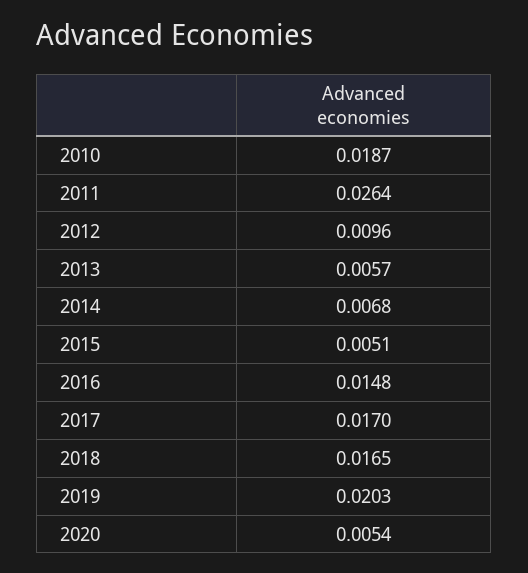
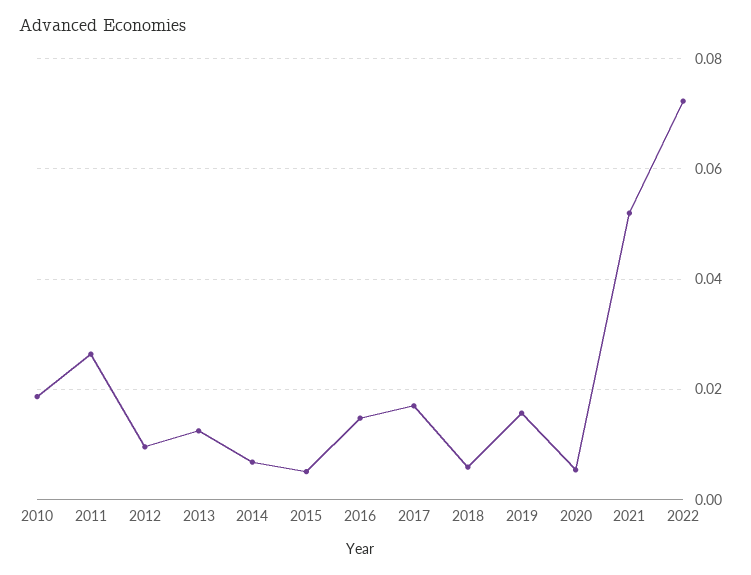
2013: 0.0057 -> 0.012
2018: 0.0165 -> 0.006
2019: 0.0203 -> 0.016
2021: none -> 0.052
2022: none -> 0.072

